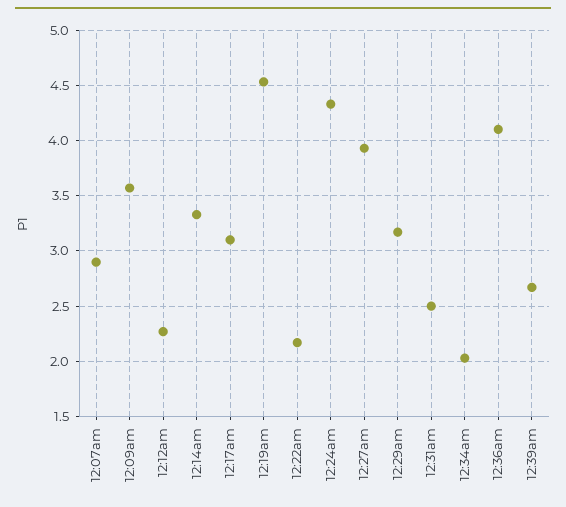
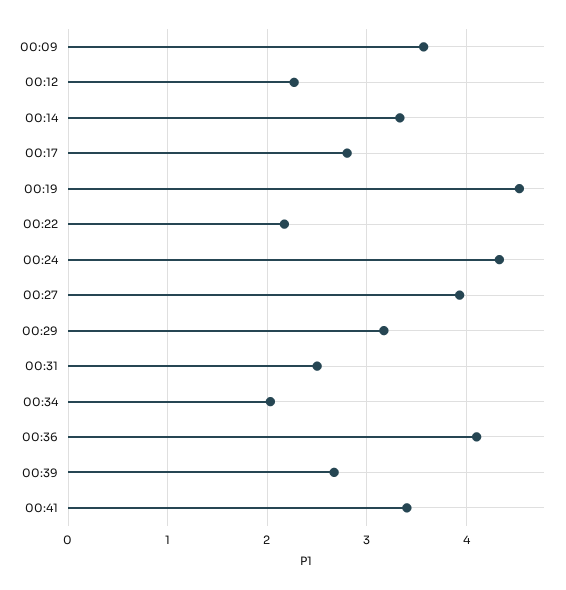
12:07am: 2.9 -> none
12:17am: 3.1 -> 2.8
00:41: none -> 3.4

